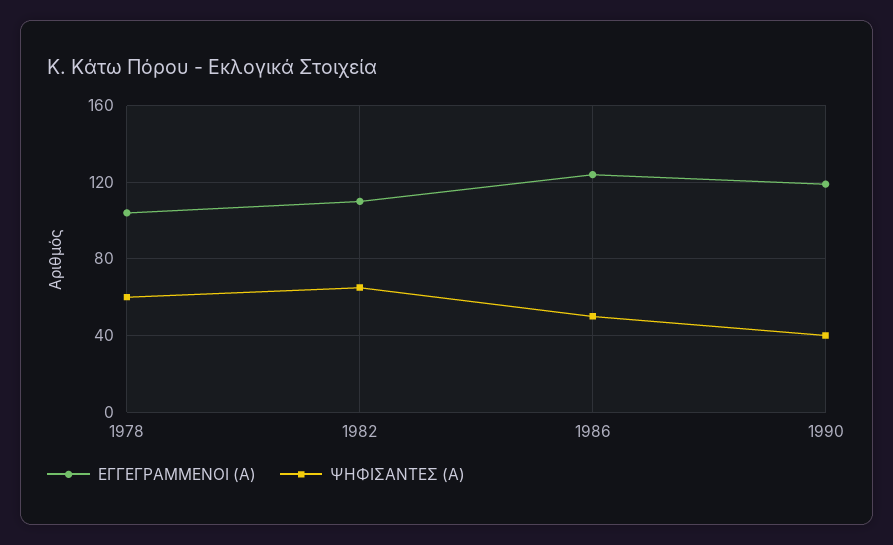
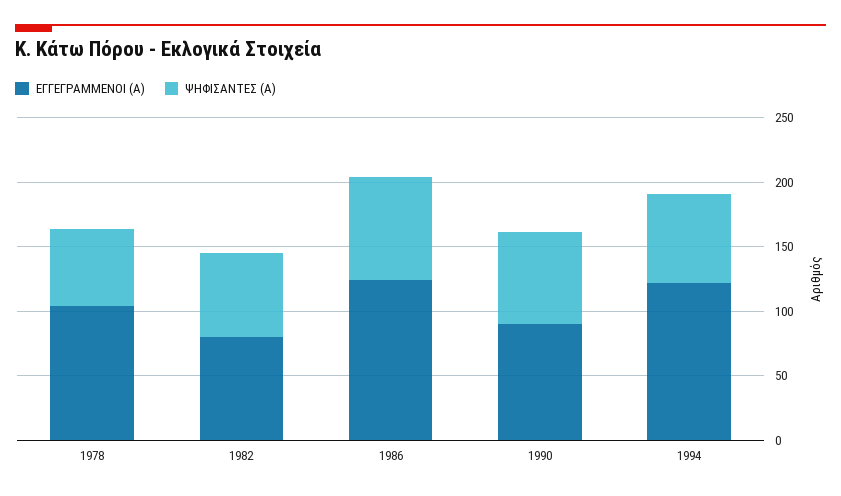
ΕΓΓΕΓΡΑΜΜΕΝΟΙ (Α), 1982: 110 -> 80
ΨΗΦΙΣΑΝΤΕΣ (Α), 1986: 50 -> 80
ΕΓΓΕΓΡΑΜΜΕΝΟΙ (Α), 1990: 120 -> 90
ΨΗΦΙΣΑΝΤΕΣ (Α), 1990: 40 -> 70
ΕΓΓΕΓΡΑΜΜΕΝΟΙ (Α), 1994: none -> 120
ΨΗΦΙΣΑΝΤΕΣ (Α), 1994: none -> 70

